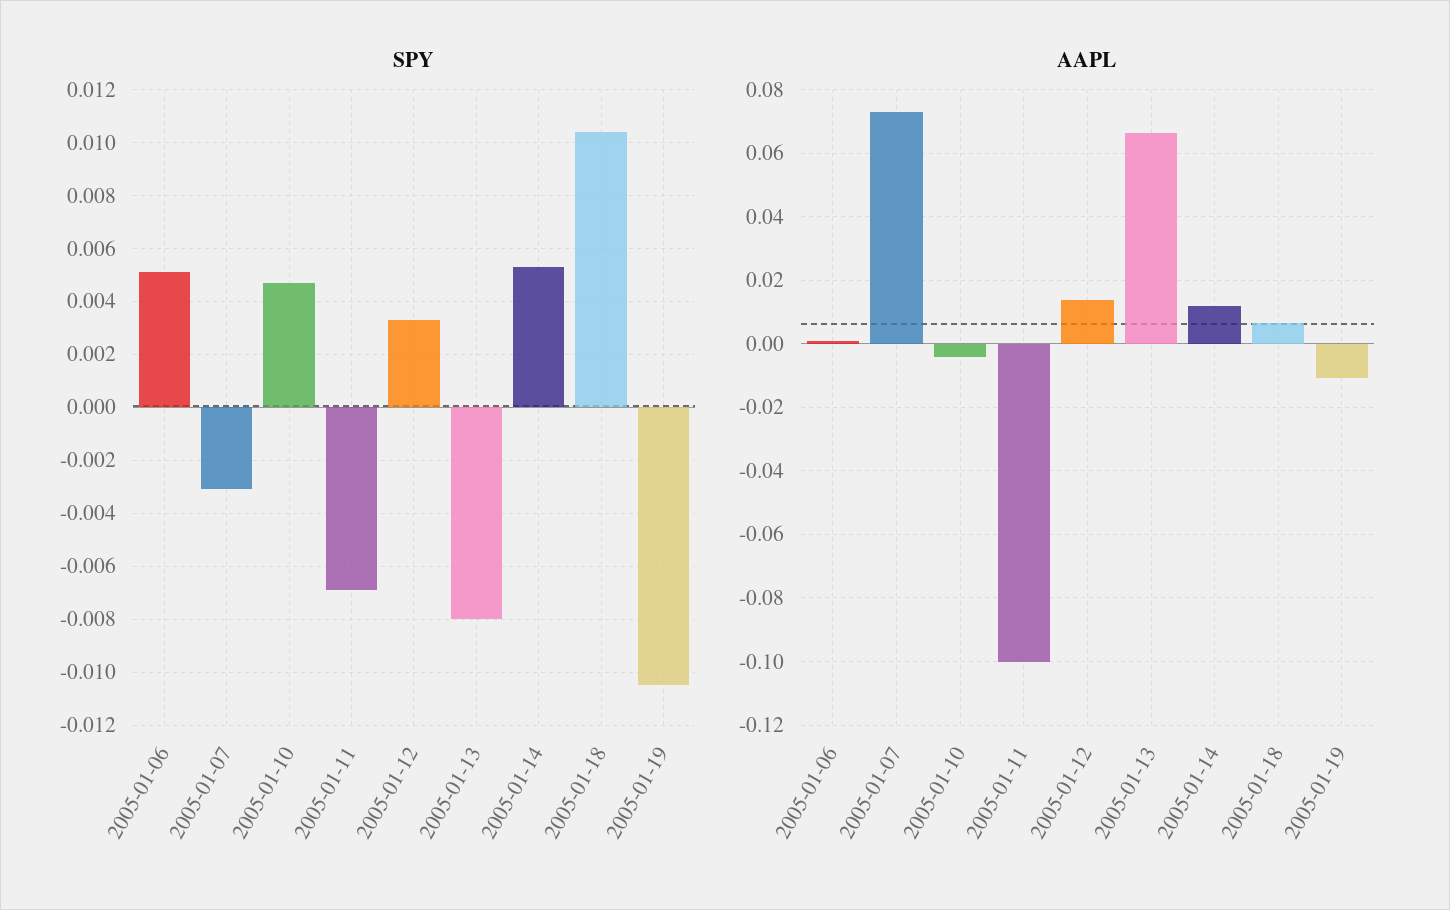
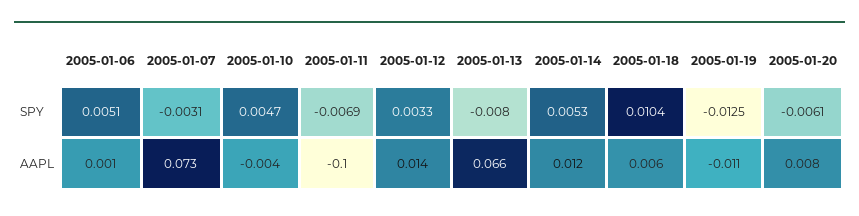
SPY, 2005-01-19: -0.0105 -> -0.0125
SPY, 2005-01-20: none -> -0.0061
AAPL, 2005-01-20: none -> 0.008

